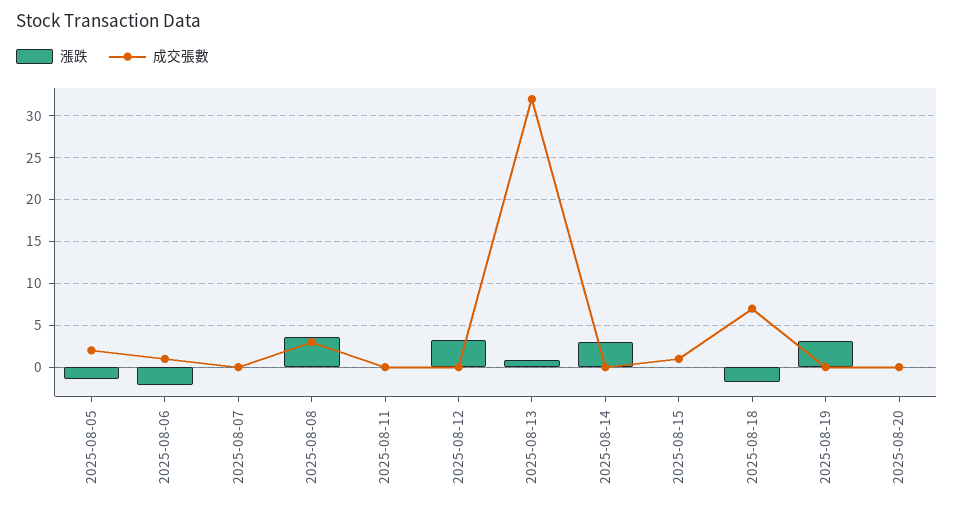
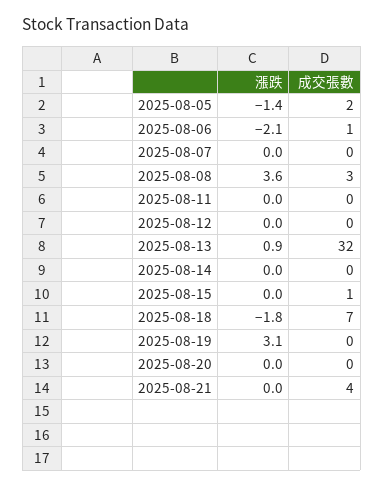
漲跌, 2025-08-12: 3 -> 0
漲跌, 2025-08-14: 3 -> 0
漲跌, 2025-08-21: none -> 0
成交張數, 2025-08-21: none -> 4

